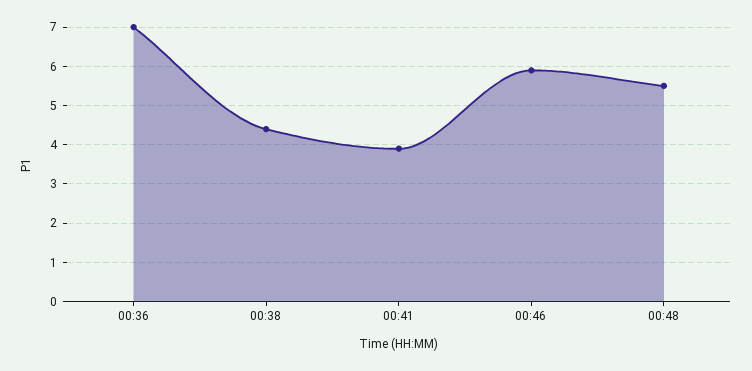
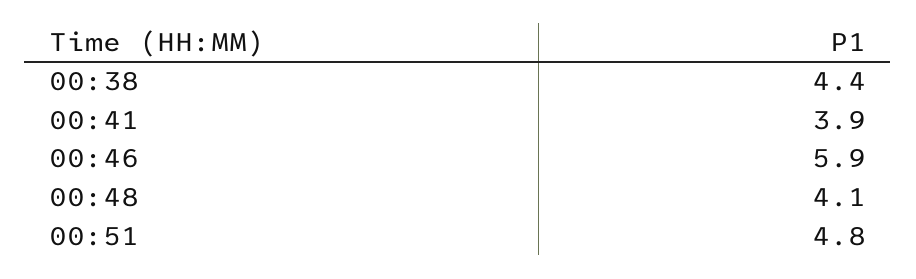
00:36: 7 -> none
00:48: 5.5 -> 4.1
00:51: none -> 4.8

